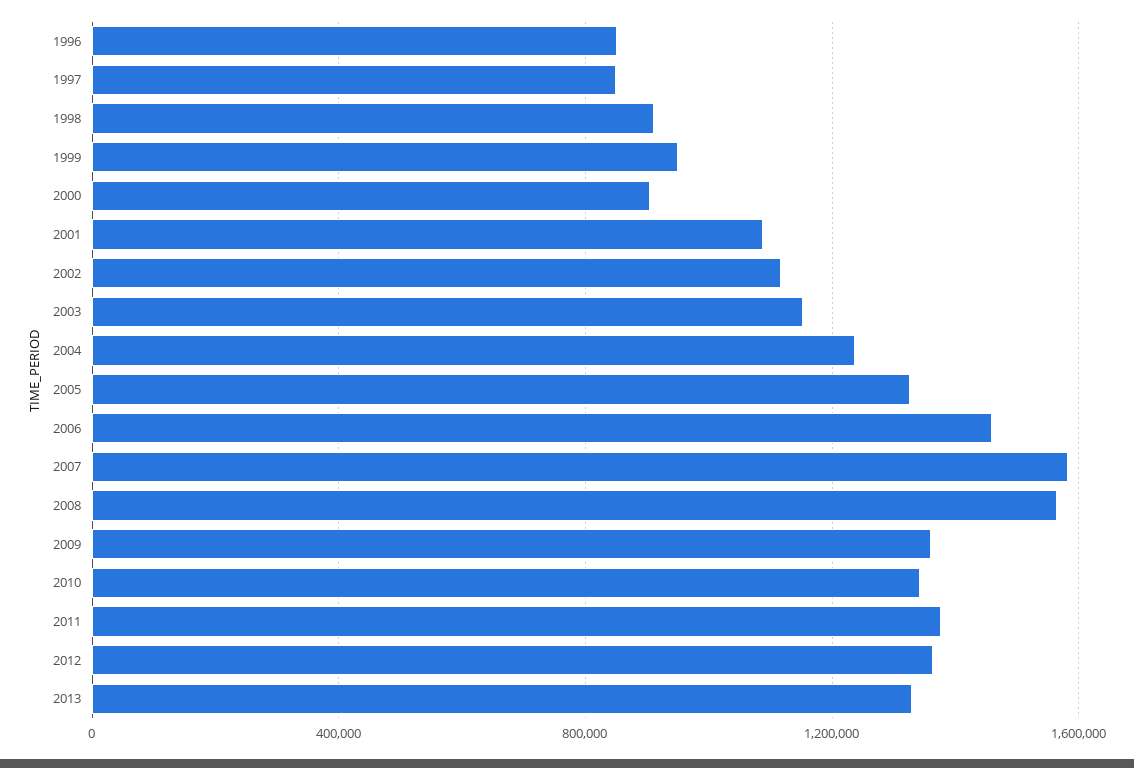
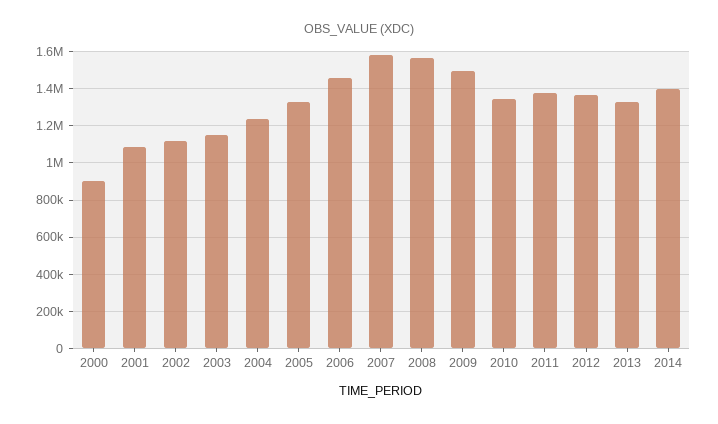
1996: 850000 -> none
1997: 850000 -> none
1998: 900000 -> none
1999: 950000 -> none
2009: 1350000 -> 1500000
2014: none -> 1400000

